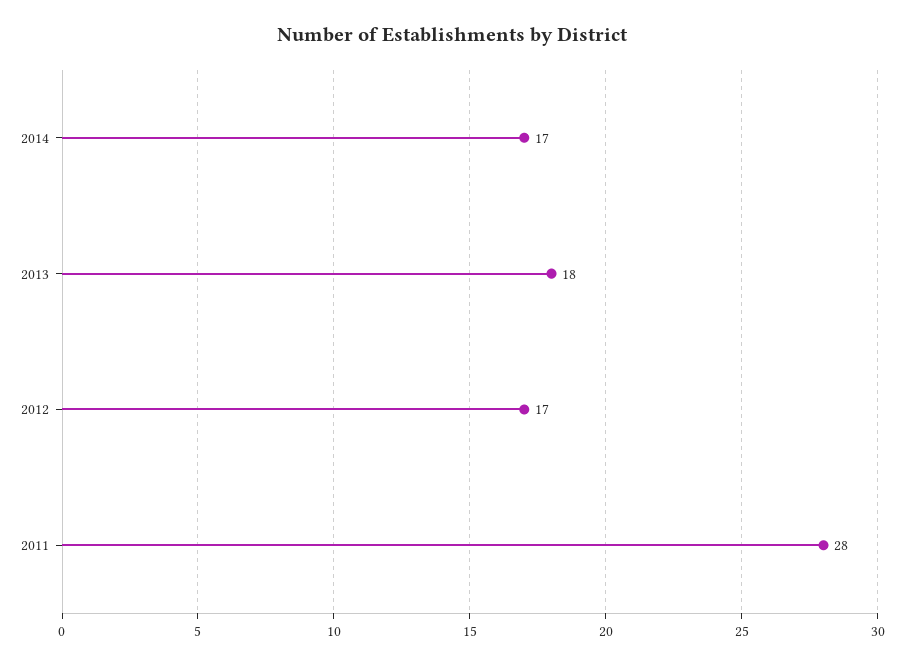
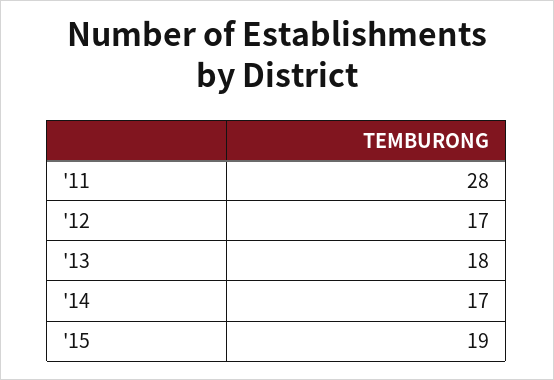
'15: none -> 19

